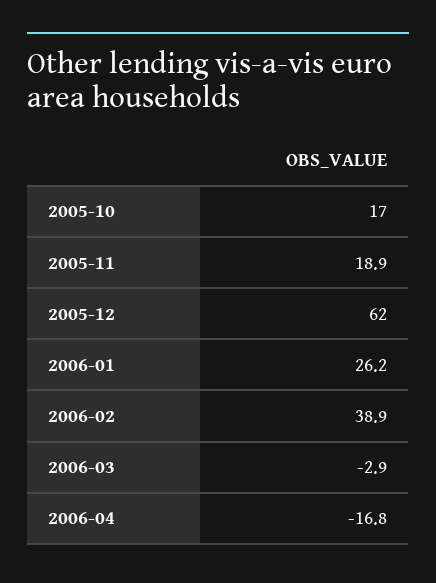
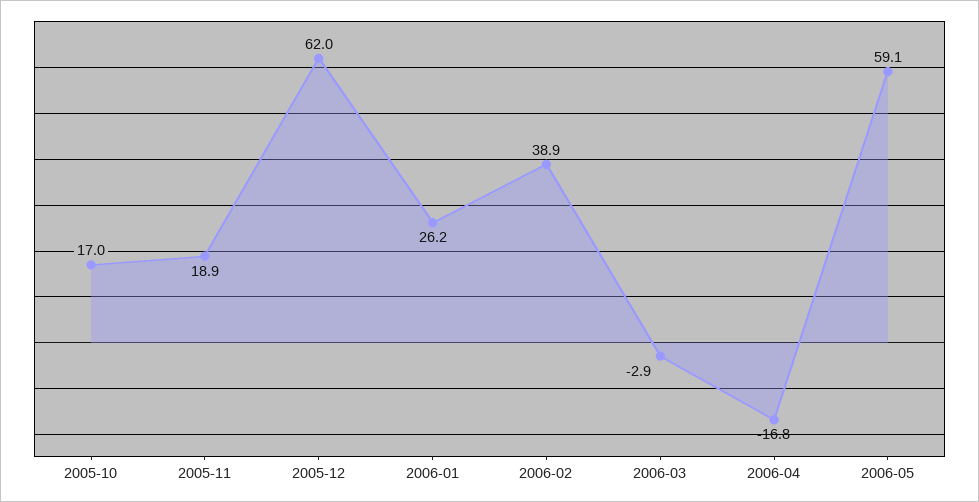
2006-05: none -> 59.1

